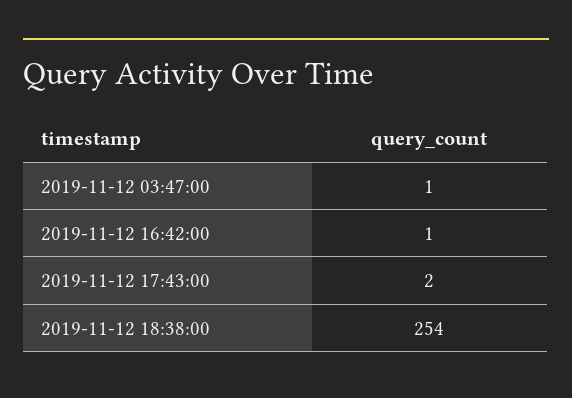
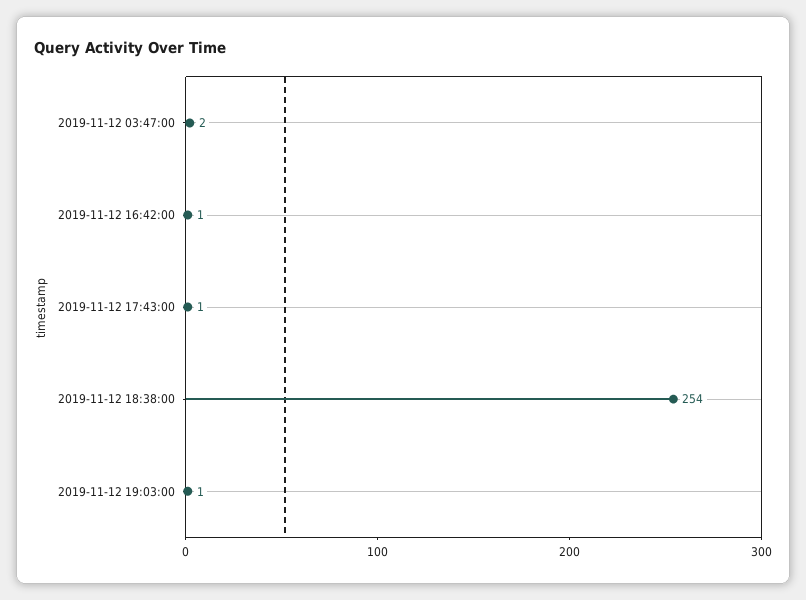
2019-11-12 03:47:00: 1 -> 2
2019-11-12 17:43:00: 2 -> 1
2019-11-12 19:03:00: none -> 1

